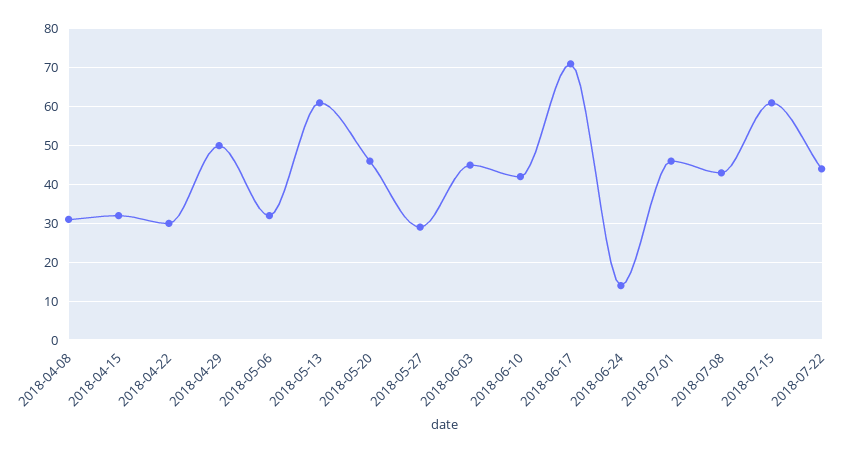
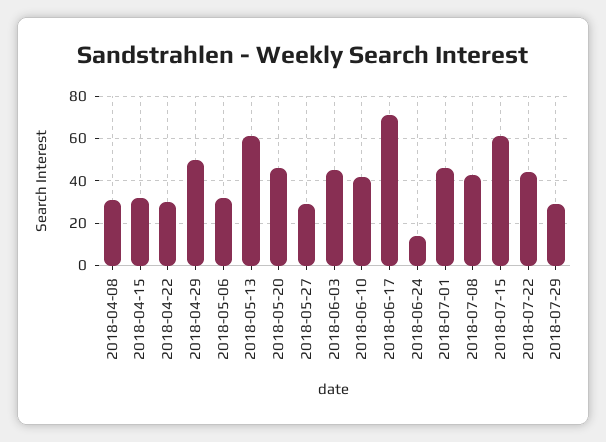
2018-07-29: none -> 30

